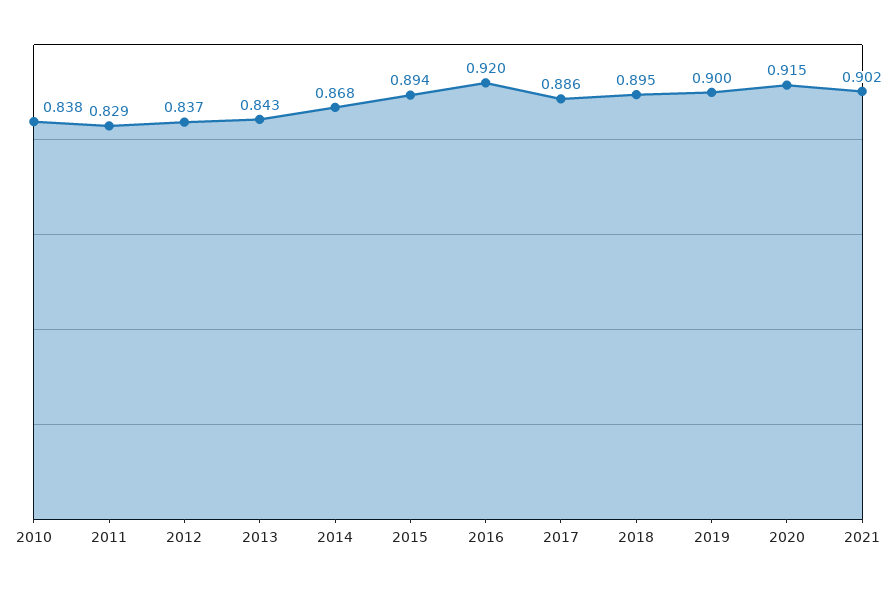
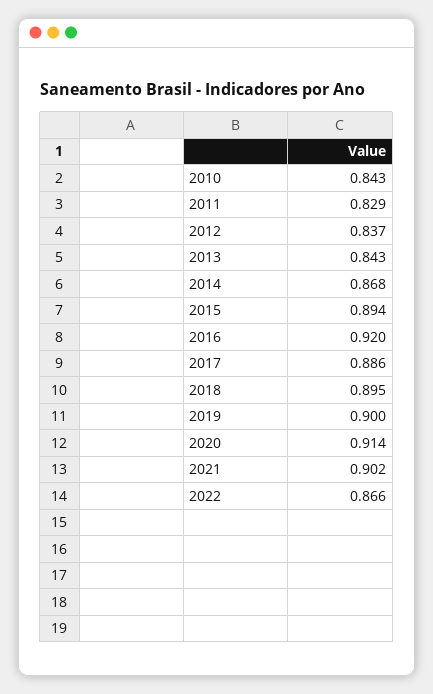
2010: 0.838 -> 0.843
2020: 0.915 -> 0.914
2022: none -> 0.866

